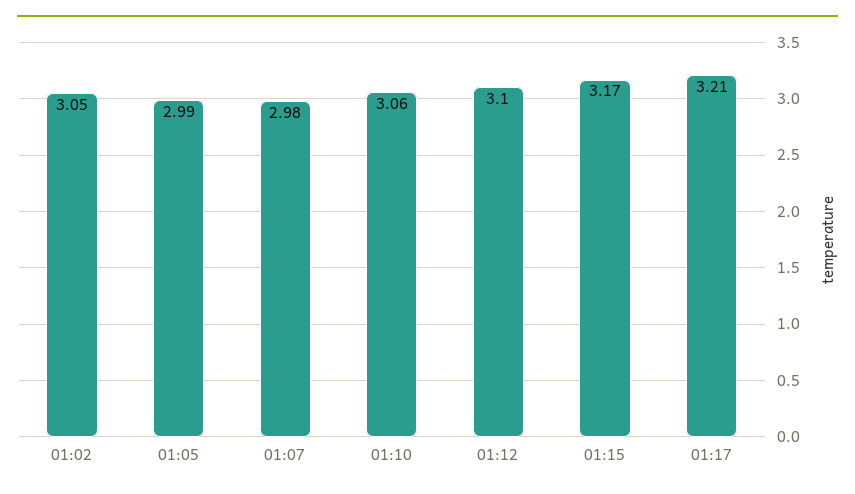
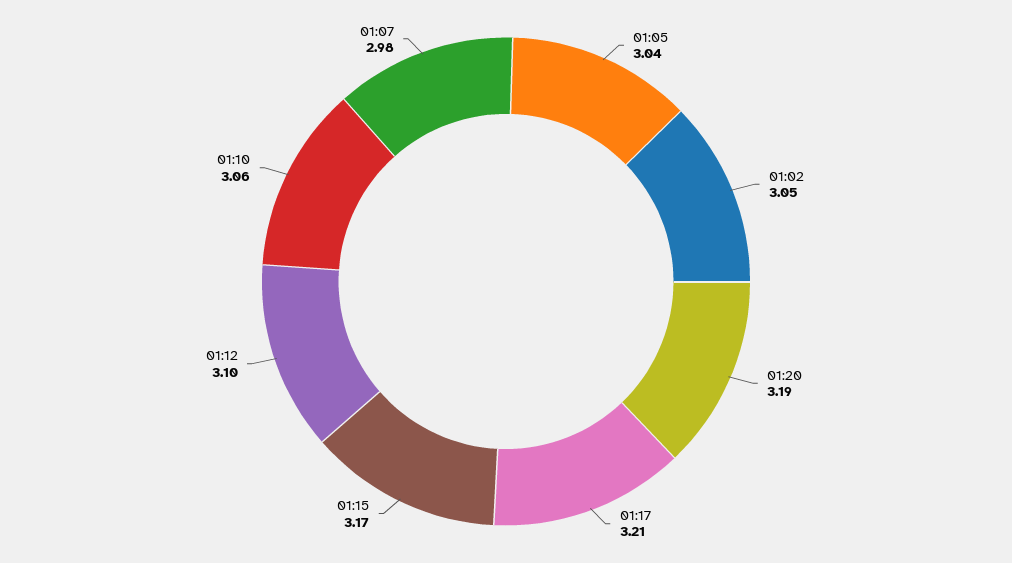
01:05: 2.99 -> 3.04
01:20: none -> 3.19

